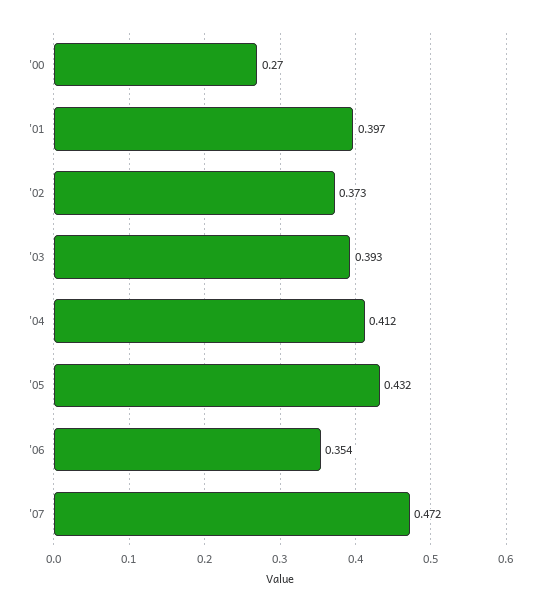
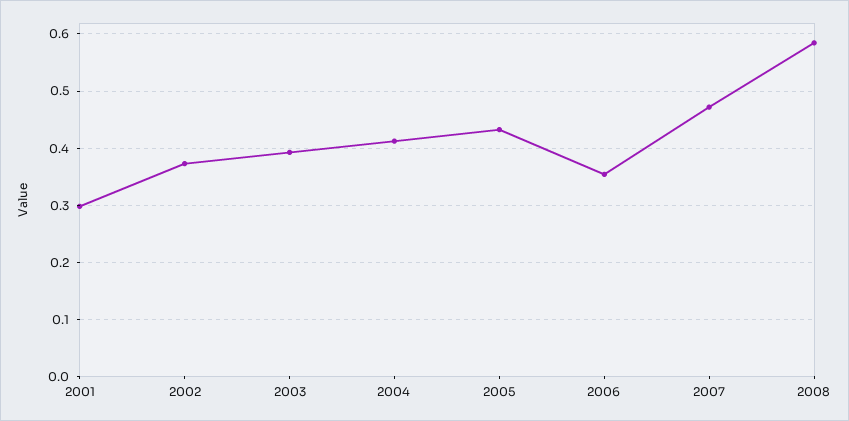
'00: 0.27 -> none
'01: 0.397 -> 0.3
2008: none -> 0.58

